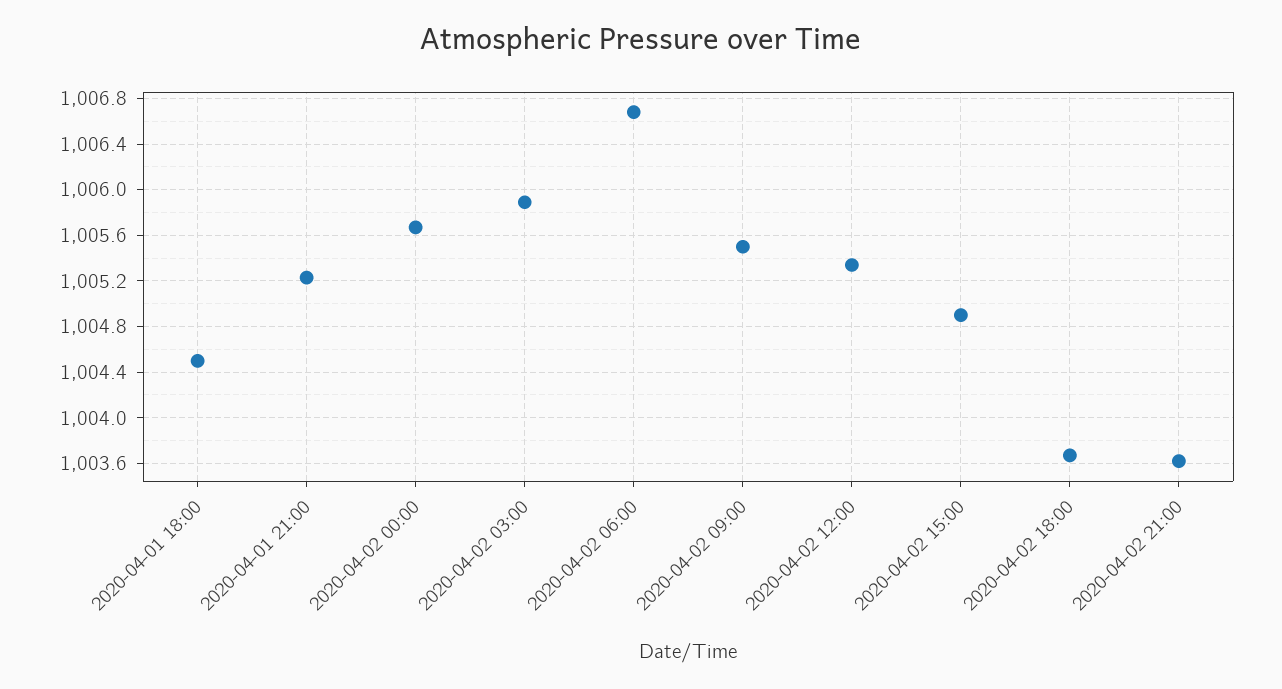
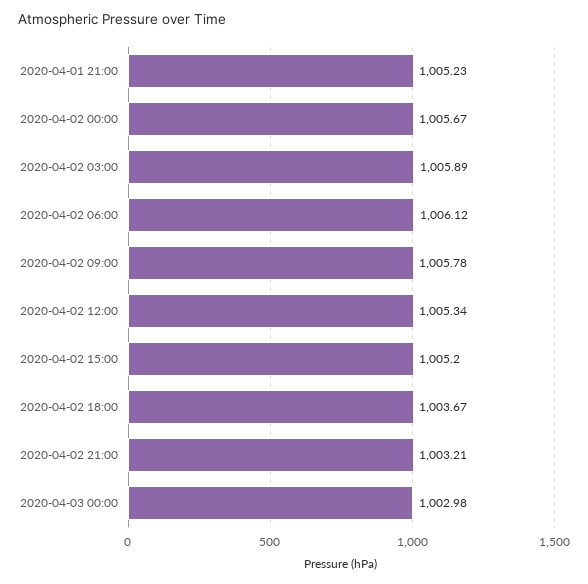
2020-04-01 18:00: 1004.5 -> none
2020-04-02 06:00: 1006.7 -> 1006.12
2020-04-02 09:00: 1005.5 -> 1005.78
2020-04-02 15:00: 1004.9 -> 1005.2
2020-04-02 21:00: 1003.6 -> 1003.21
2020-04-03 00:00: none -> 1002.98

